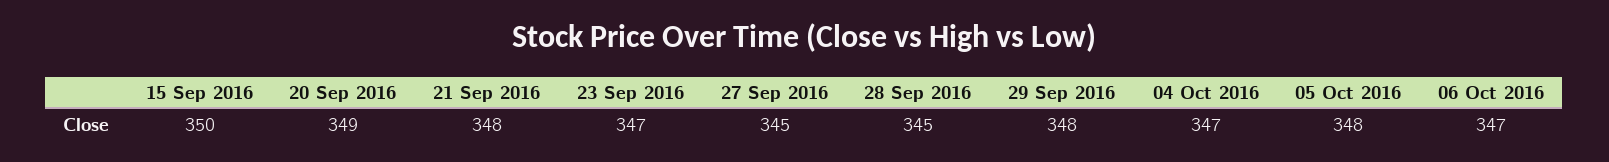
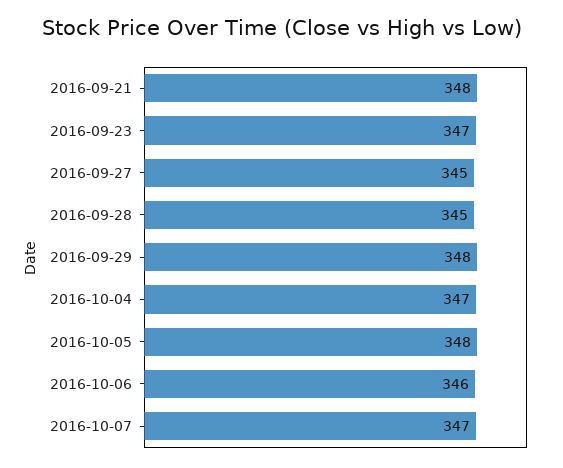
15 Sep 2016: 350 -> none
20 Sep 2016: 349 -> none
06 Oct 2016: 347 -> 346
2016-10-07: none -> 347

